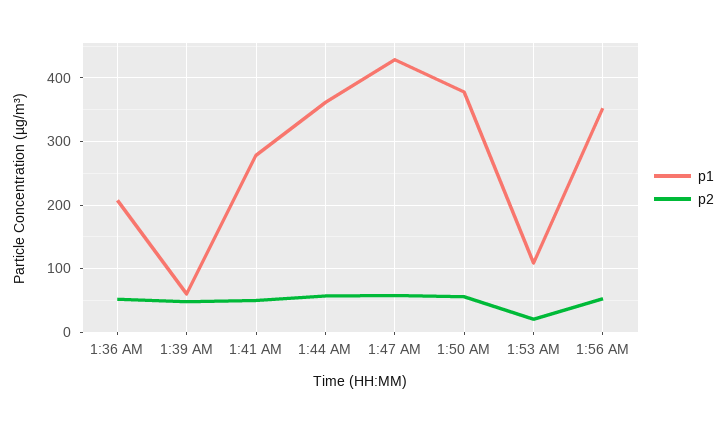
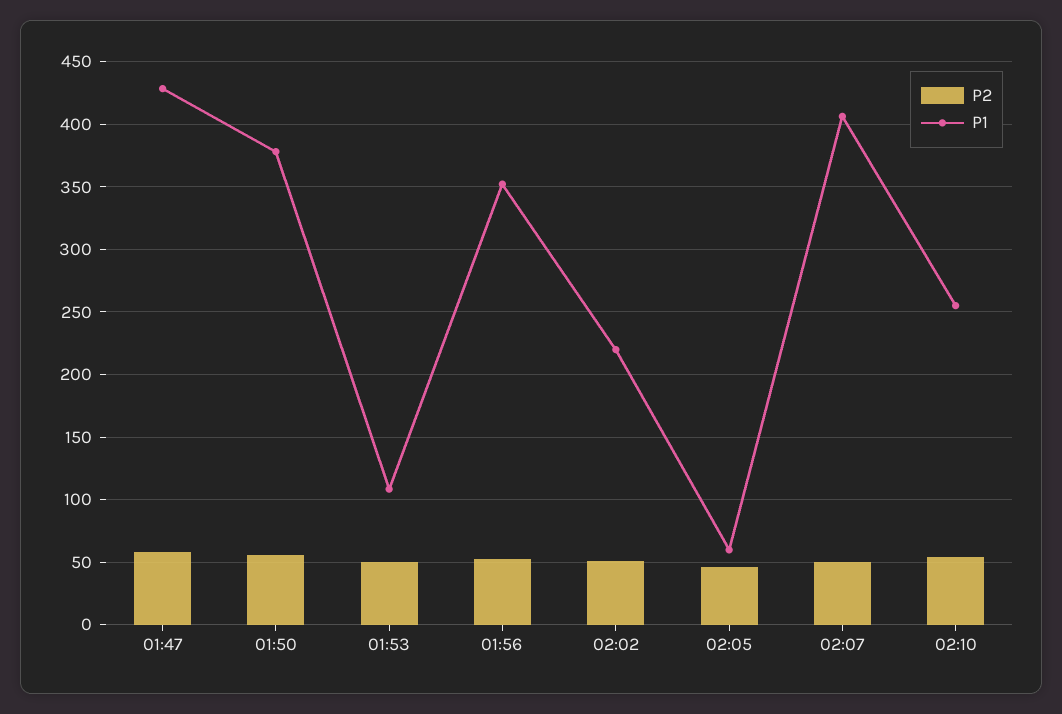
p1, 1:36 AM: 210 -> none
p2, 1:36 AM: 50 -> none
p1, 1:39 AM: 60 -> none
p2, 1:39 AM: 50 -> none
p1, 1:41 AM: 280 -> none
p2, 1:41 AM: 50 -> none
p1, 1:44 AM: 360 -> none
p2, 1:44 AM: 60 -> none
p2, 1:53 AM: 20 -> 50
p2, 02:02: none -> 50
p1, 02:02: none -> 220
p2, 02:05: none -> 45
p1, 02:05: none -> 60
p2, 02:07: none -> 50
p1, 02:07: none -> 405
p2, 02:10: none -> 55
p1, 02:10: none -> 255

